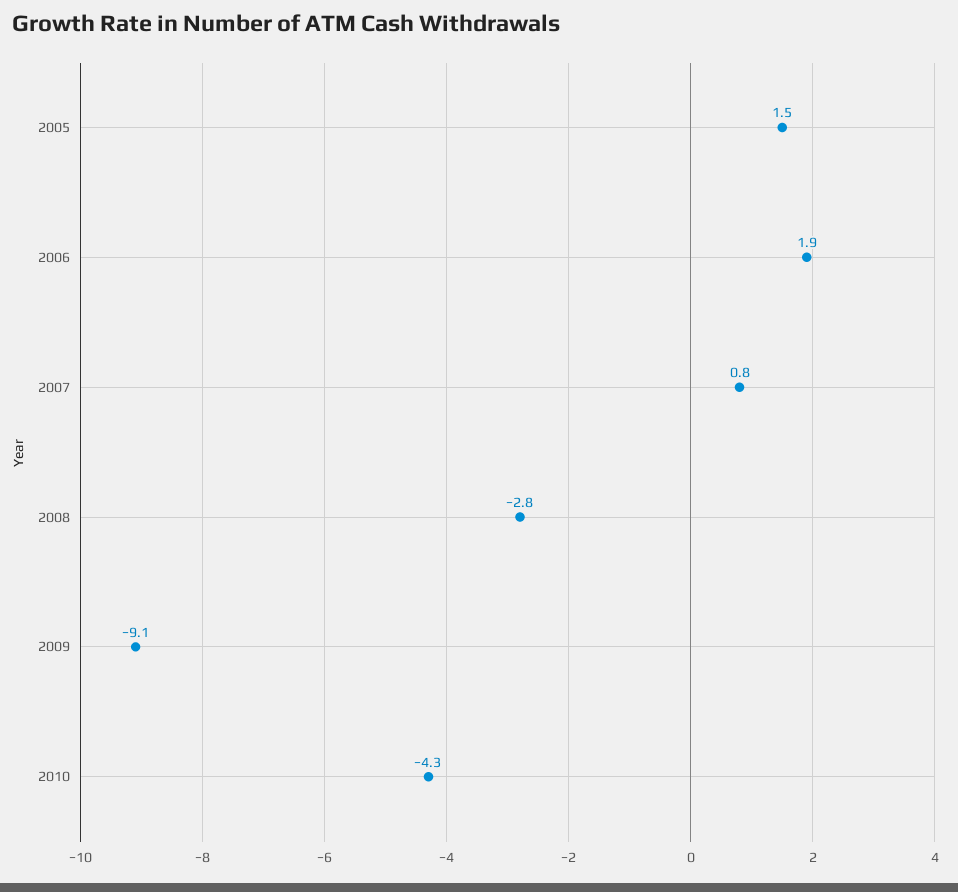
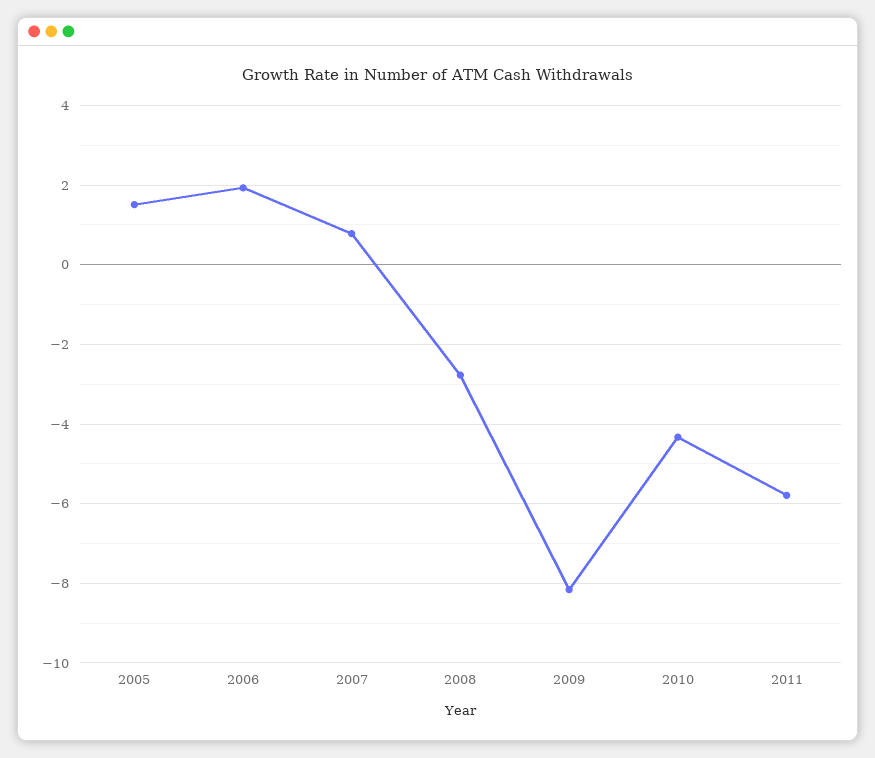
2009: -9.1 -> -8.2
2011: none -> -5.8

